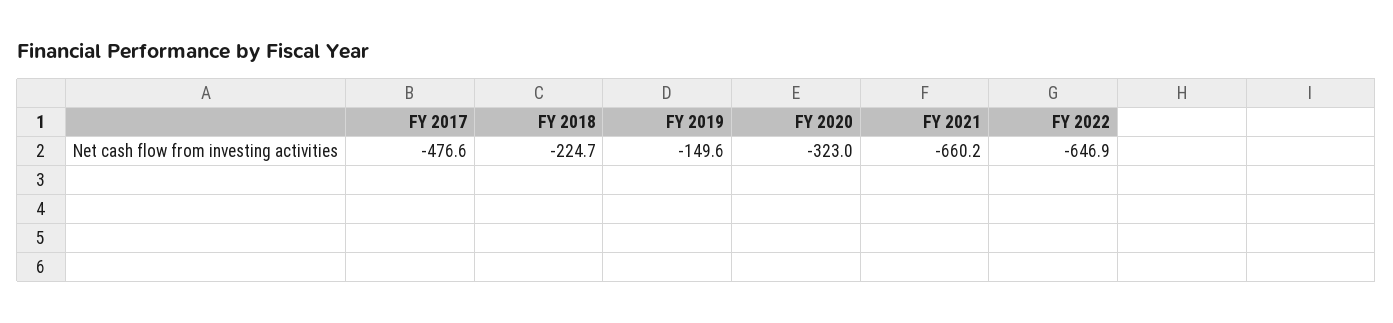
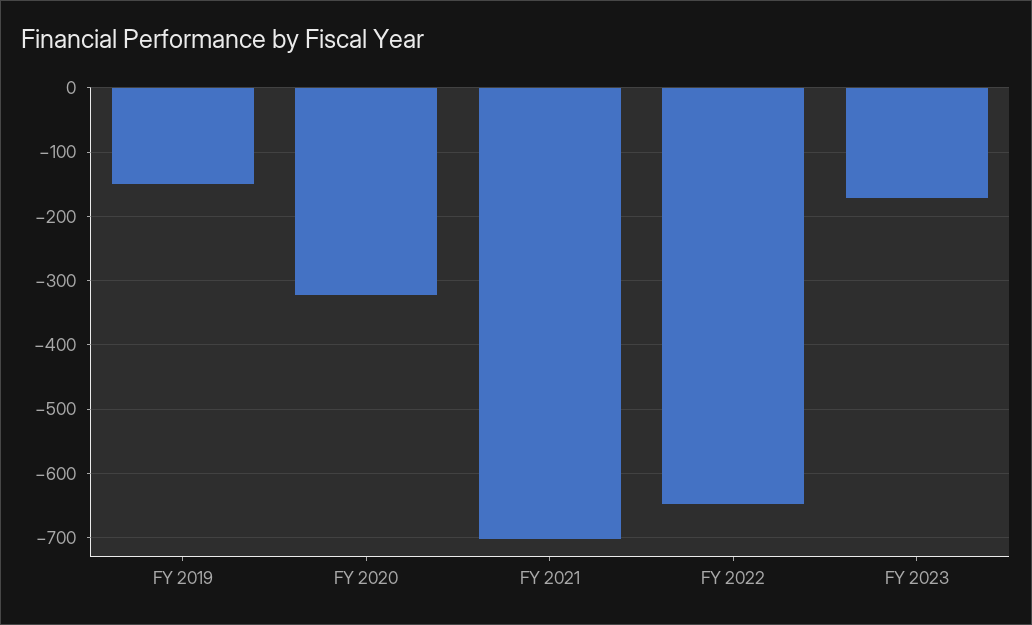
FY 2017: -476.6 -> none
FY 2018: -224.7 -> none
FY 2021: -660.2 -> -700
FY 2023: none -> -170

